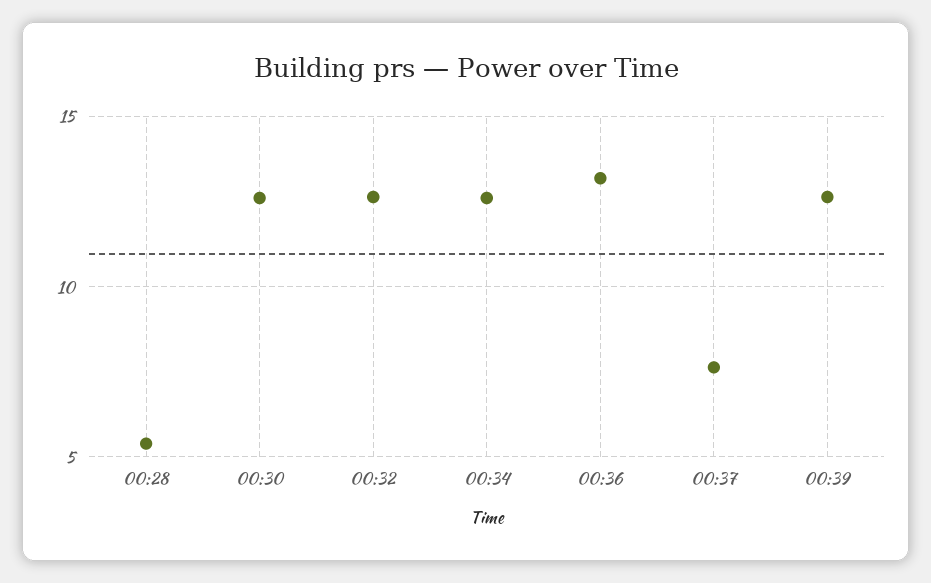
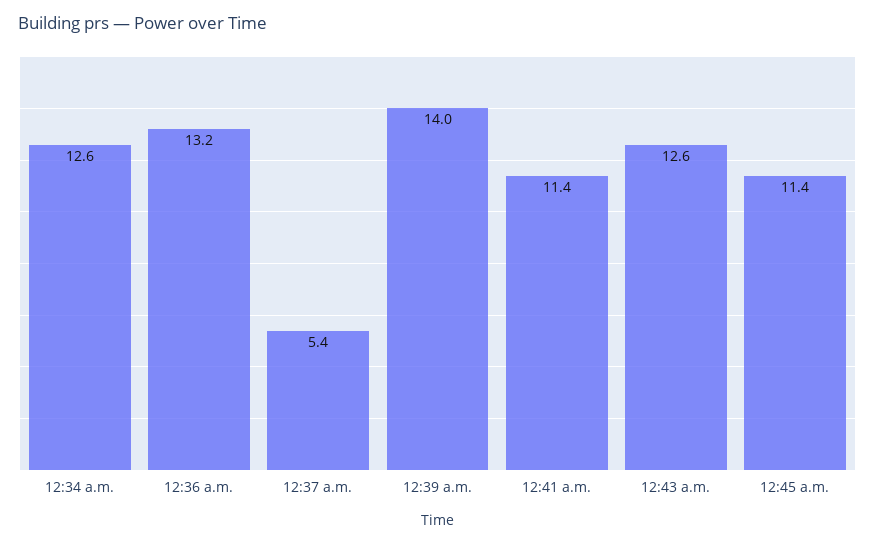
00:28: 5.5 -> none
00:30: 12.5 -> none
00:32: 12.5 -> none
00:37: 7.5 -> 5.4
00:39: 12.5 -> 14
12:41 a.m.: none -> 11.4
12:43 a.m.: none -> 12.6
12:45 a.m.: none -> 11.4

